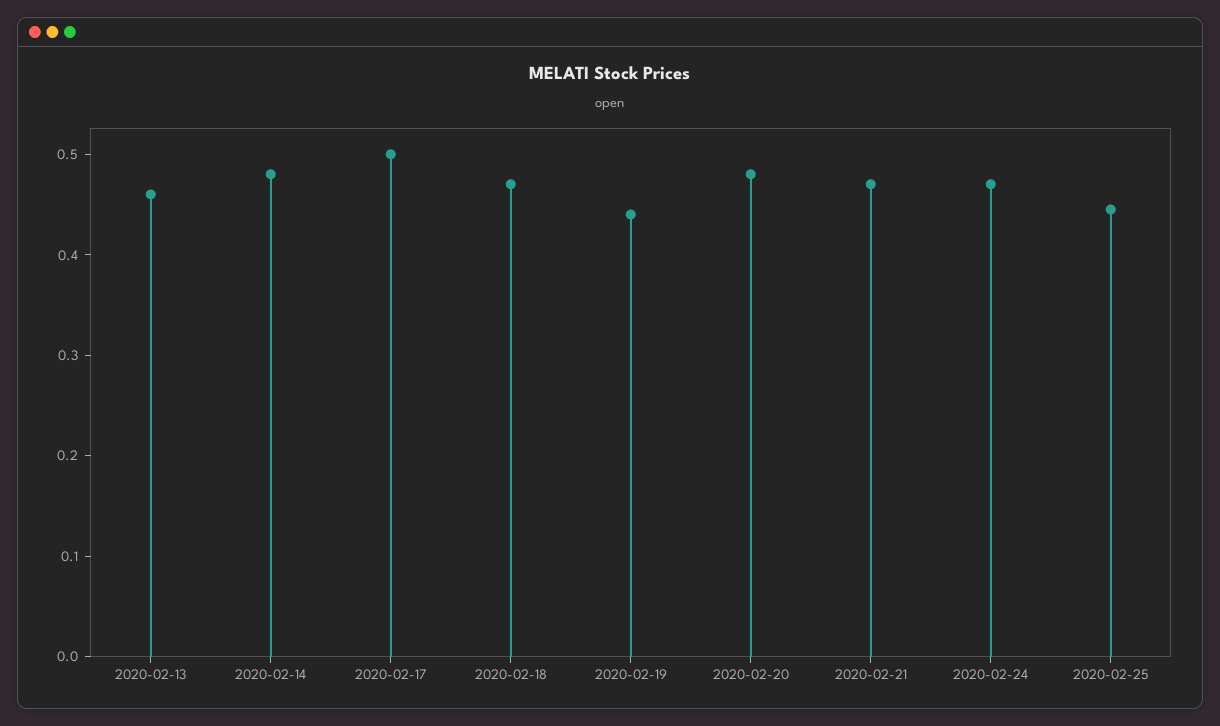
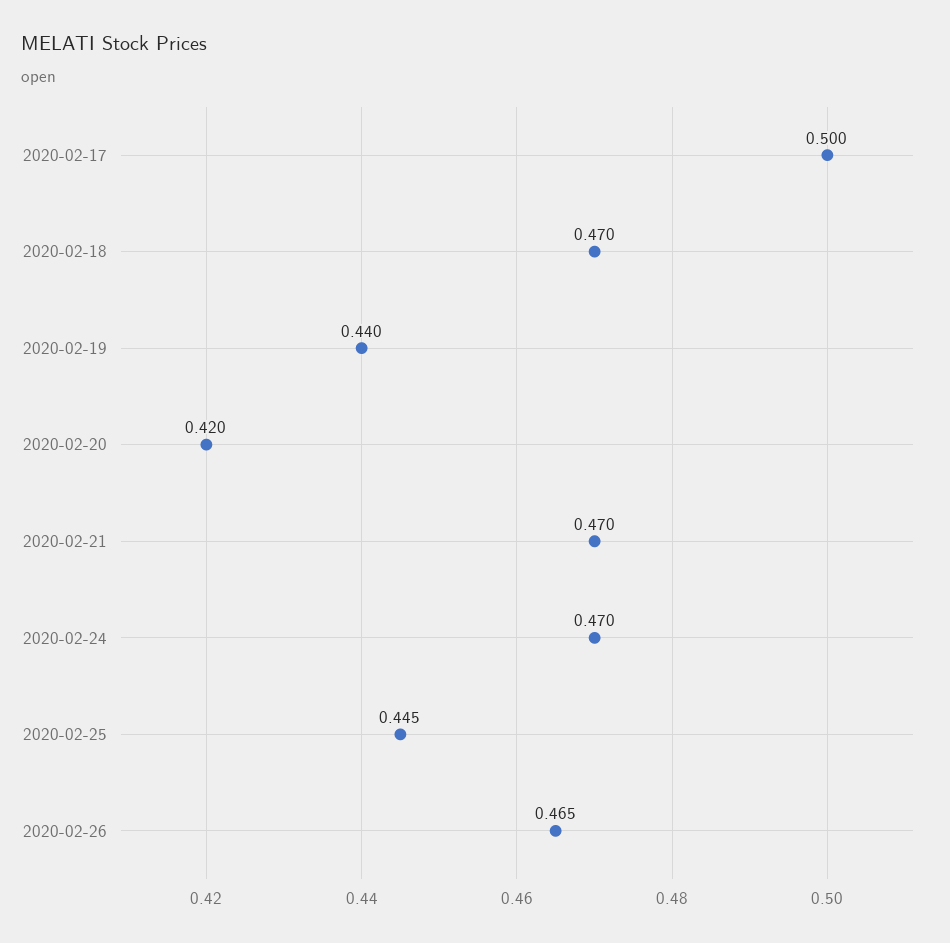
2020-02-13: 0.46 -> none
2020-02-14: 0.48 -> none
2020-02-20: 0.48 -> 0.42
2020-02-26: none -> 0.465

